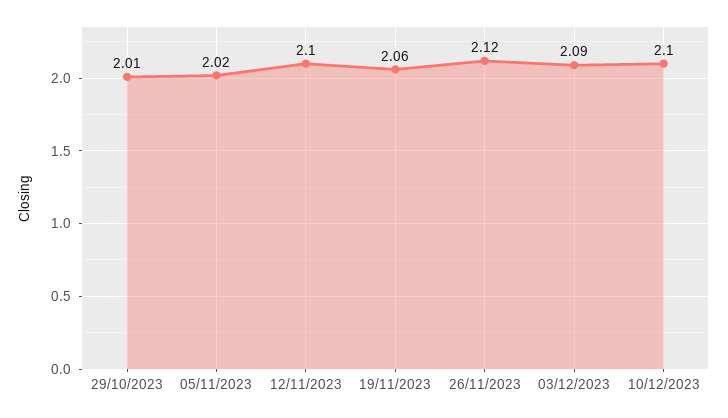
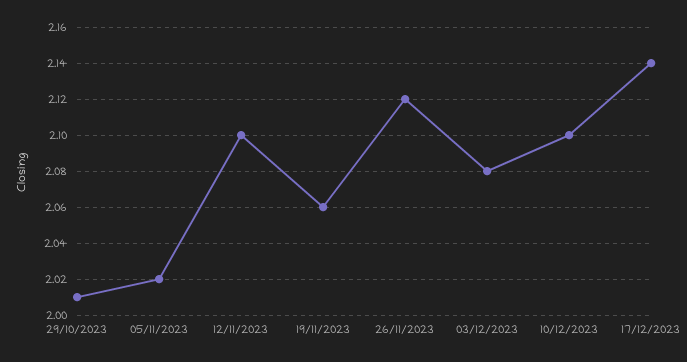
03/12/2023: 2.09 -> 2.08
17/12/2023: none -> 2.14

